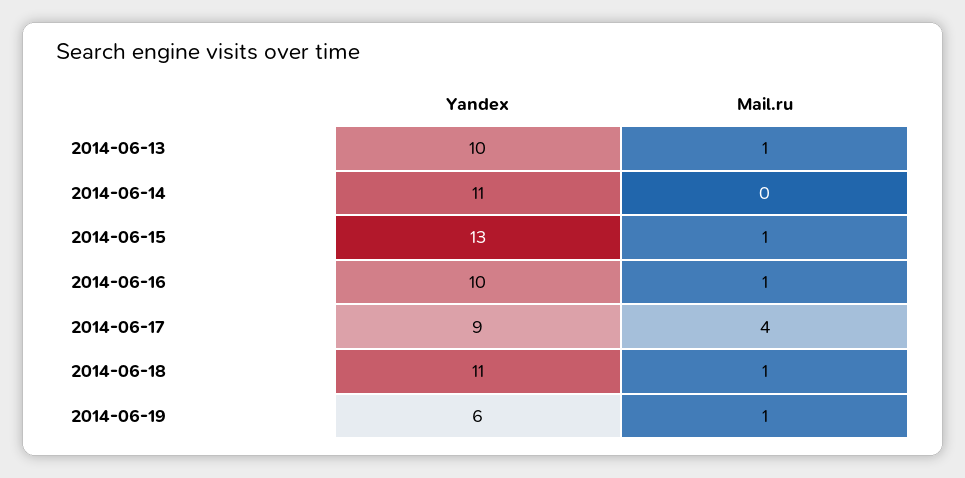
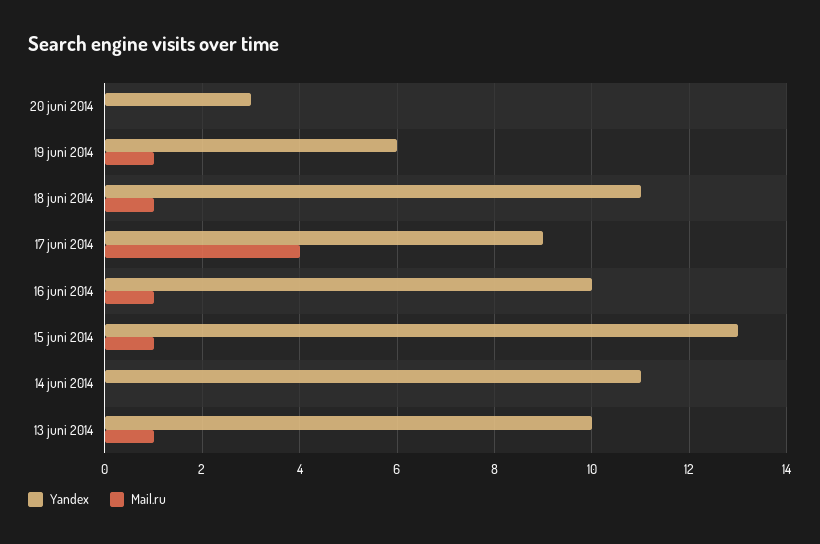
Yandex, 20 juni 2014: none -> 3
Mail.ru, 20 juni 2014: none -> 0

